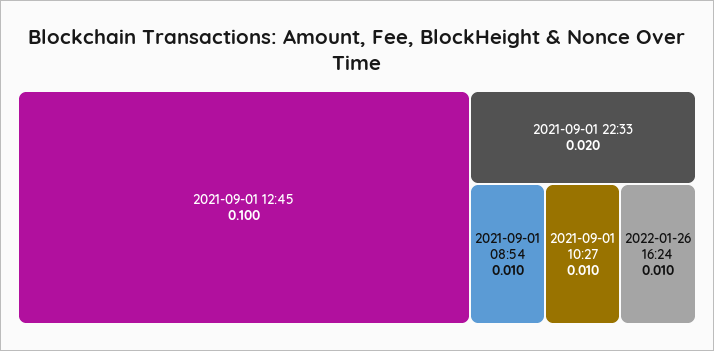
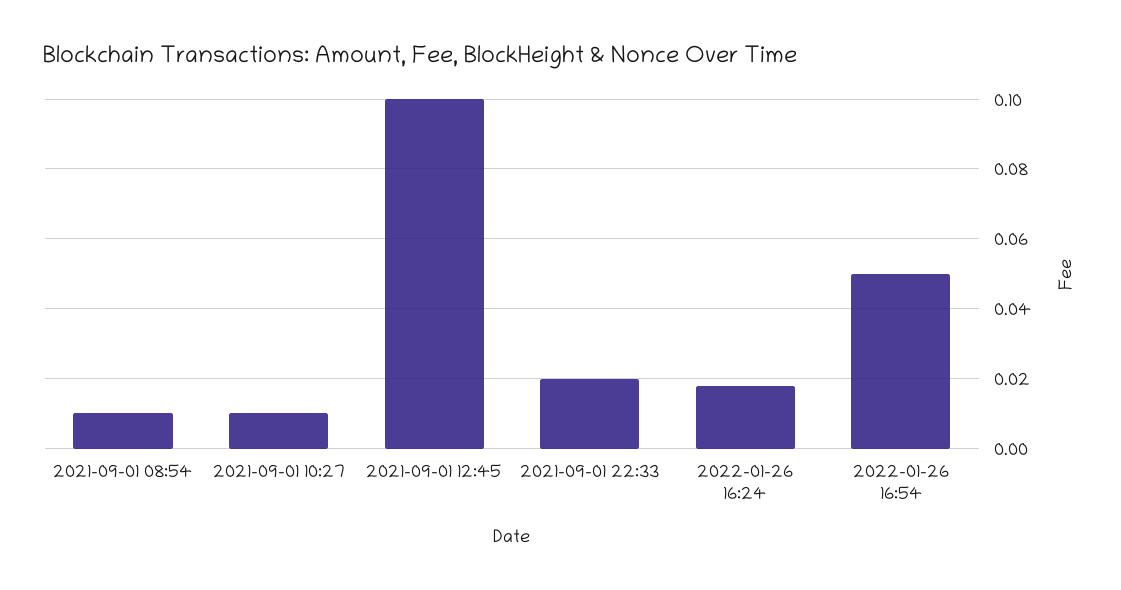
2022-01-26 16:24: 0.01 -> 0.018
2022-01-26 16:54: none -> 0.05

